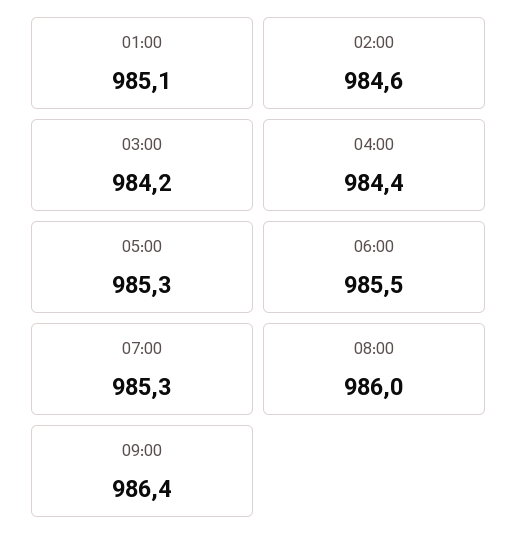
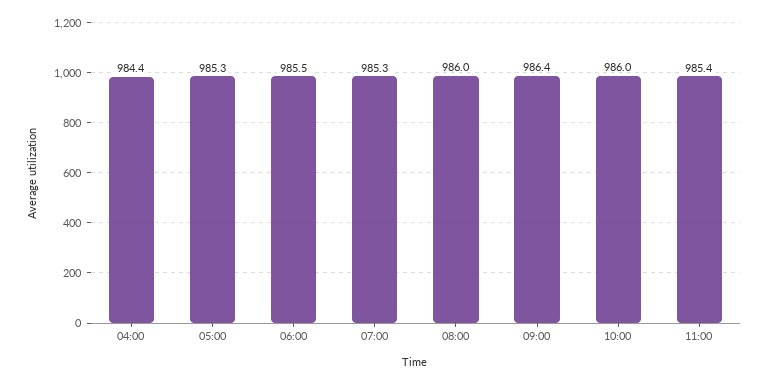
01:00: 985.1 -> none
02:00: 984.6 -> none
03:00: 984.2 -> none
10:00: none -> 986
11:00: none -> 985.4

